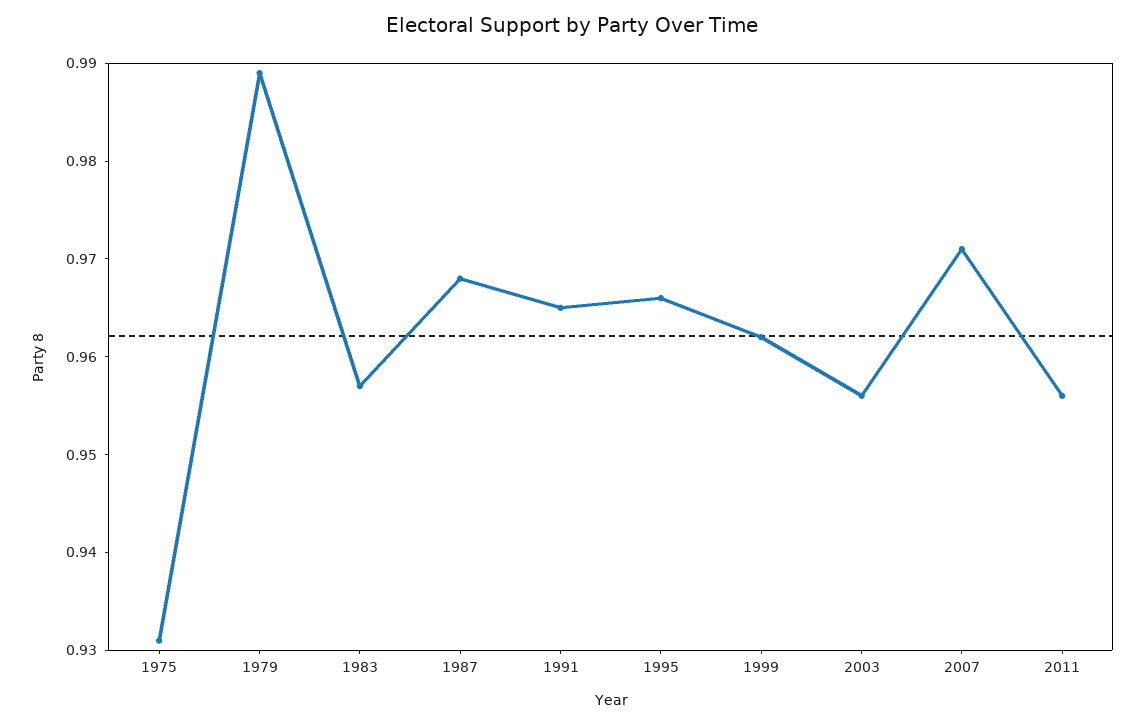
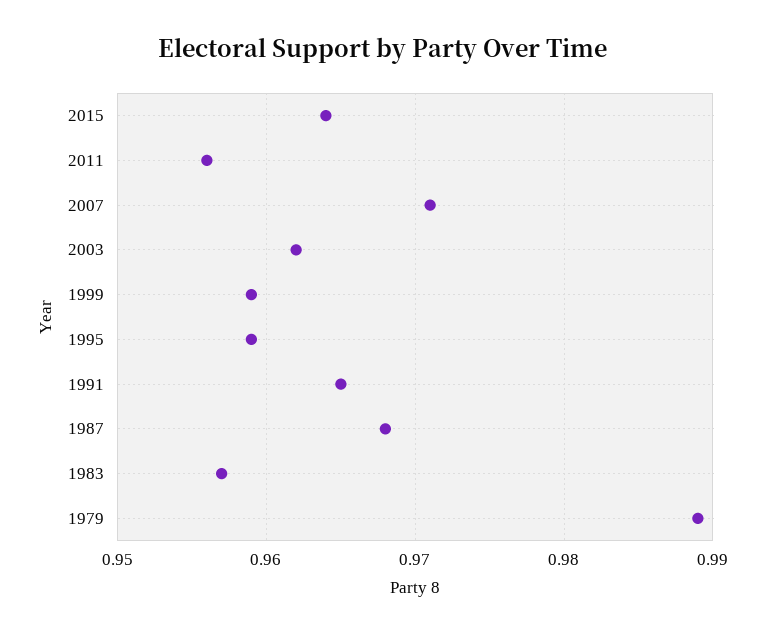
1975: 0.931 -> none
1995: 0.966 -> 0.959
1999: 0.962 -> 0.959
2003: 0.956 -> 0.962
2015: none -> 0.964

